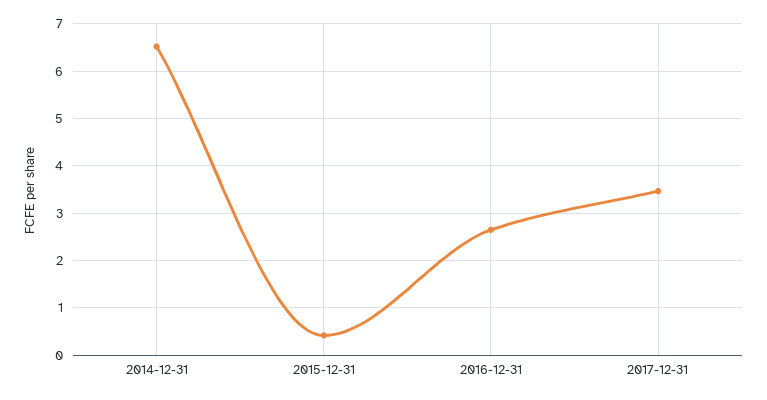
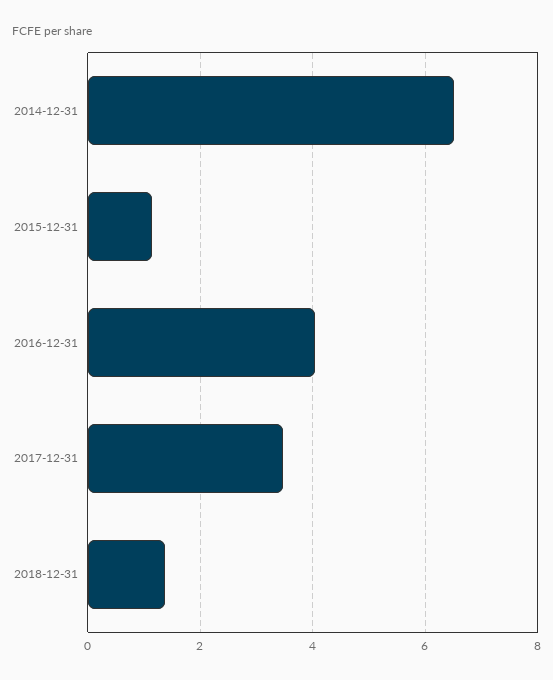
2015-12-31: 0.4 -> 1.2
2016-12-31: 2.6 -> 4
2018-12-31: none -> 1.4

